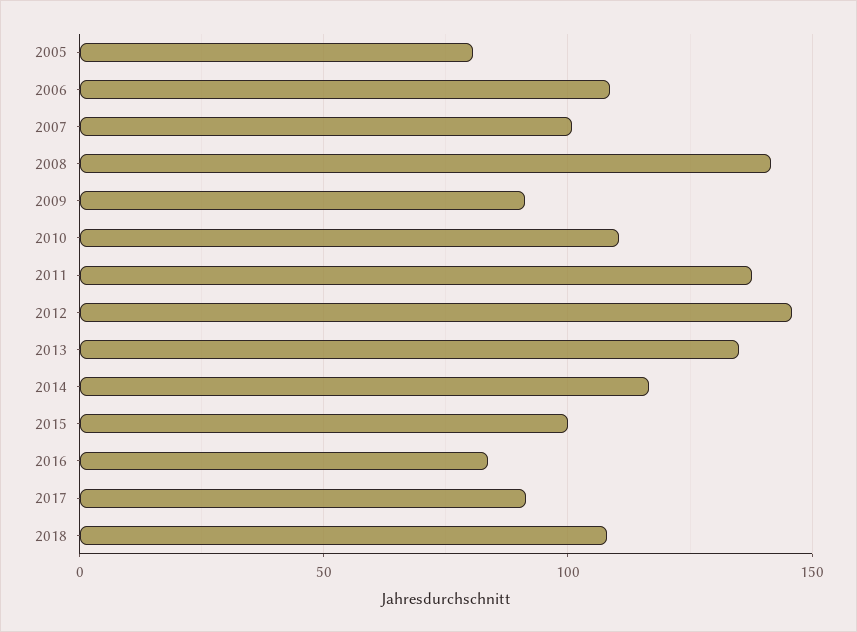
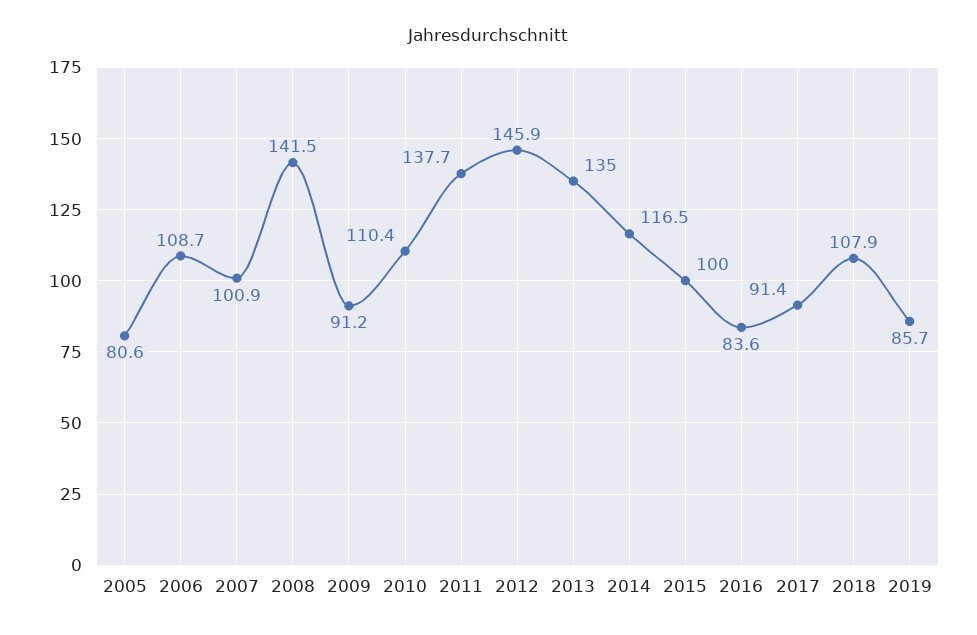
2019: none -> 85.7

